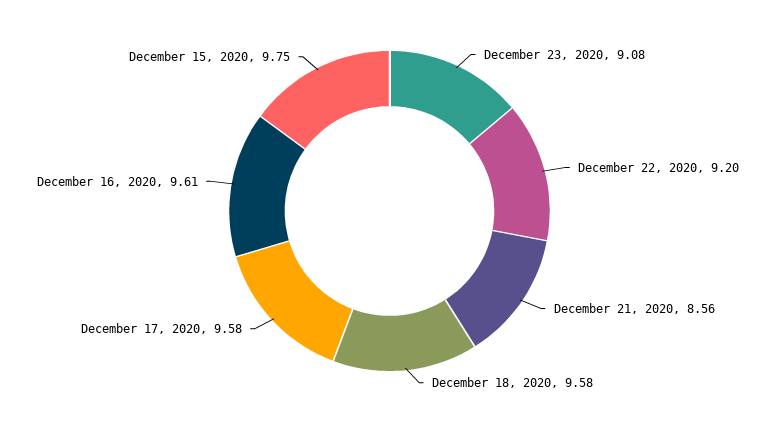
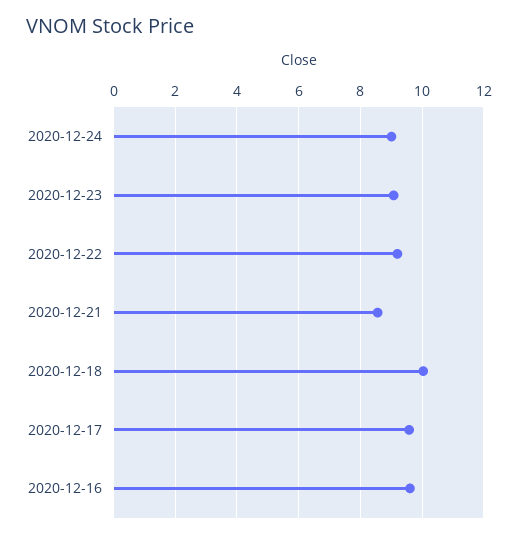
December 18, 2020: 9.58 -> 10
December 15, 2020: 9.75 -> none
2020-12-24: none -> 9

